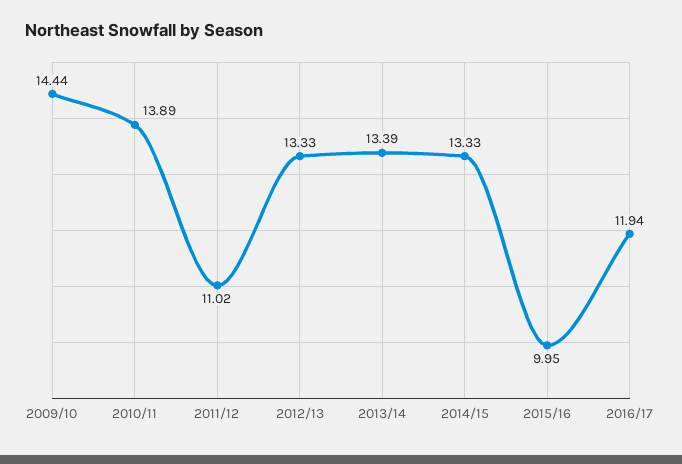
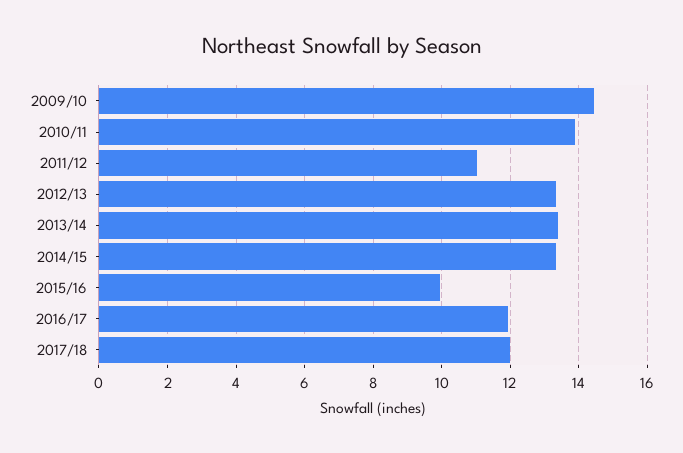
2017/18: none -> 12

